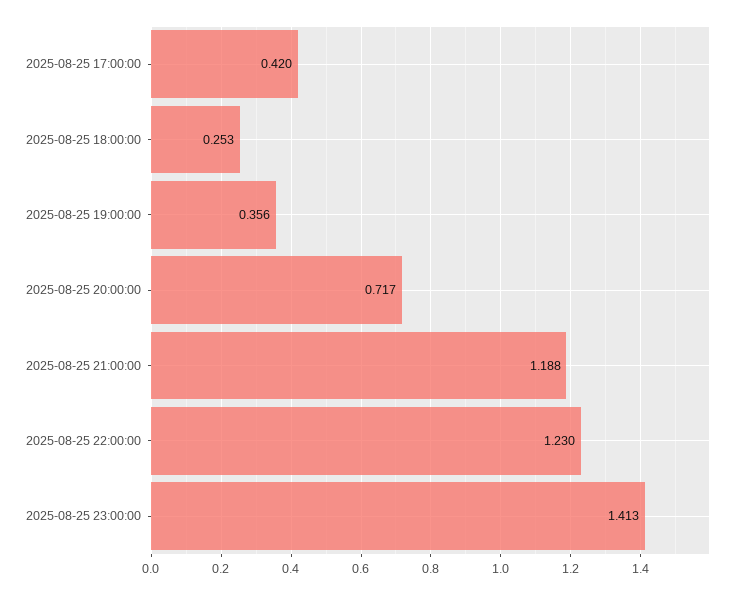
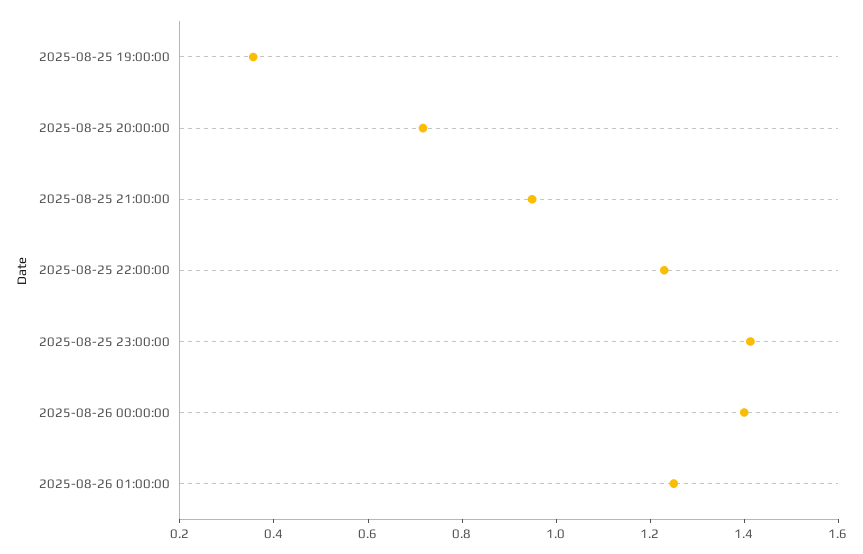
2025-08-25 17:00:00: 0.42 -> none
2025-08-25 18:00:00: 0.253 -> none
2025-08-25 21:00:00: 1.188 -> 0.95
2025-08-26 00:00:00: none -> 1.4
2025-08-26 01:00:00: none -> 1.25

